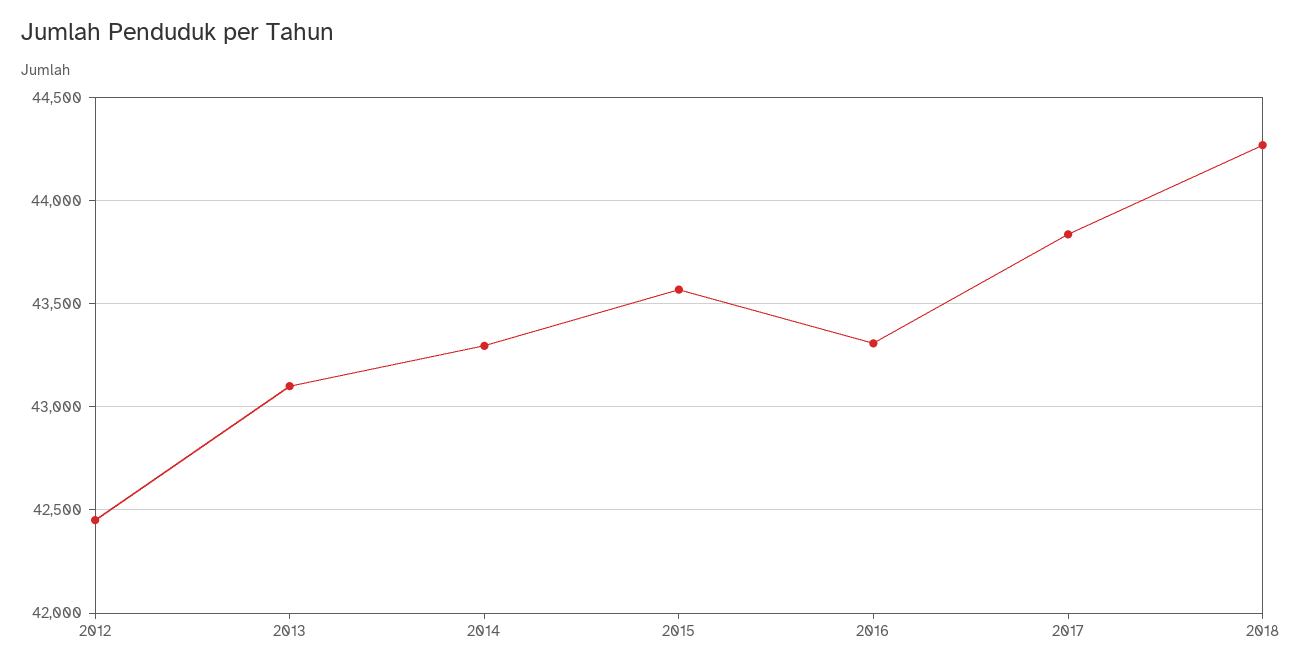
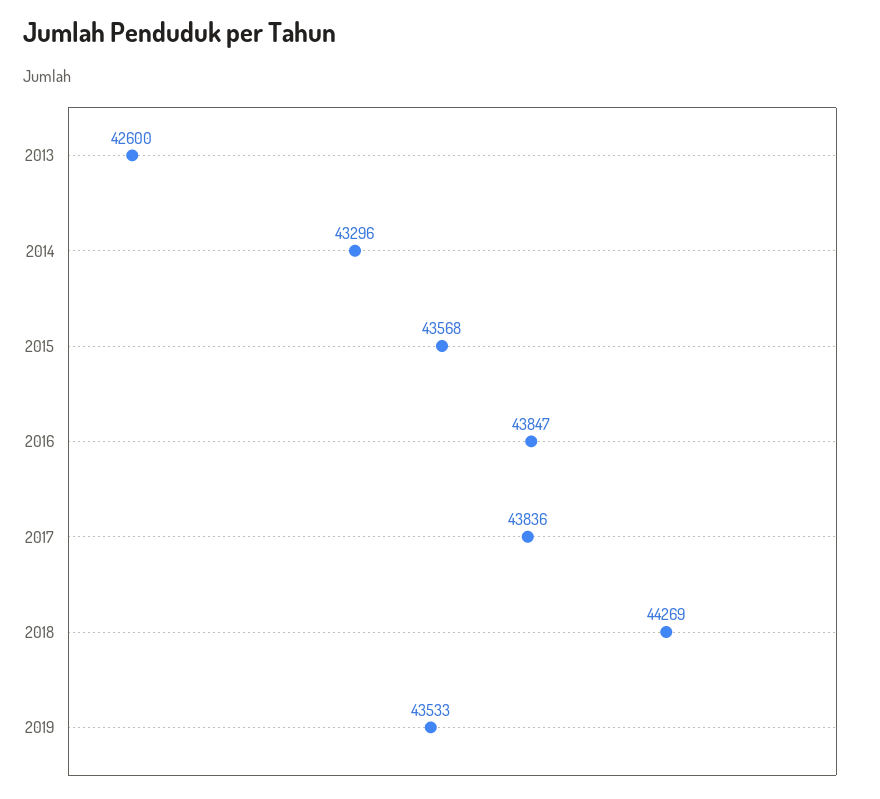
2012: 42450 -> none
2013: 43100 -> 42600
2016: 43300 -> 43847
2019: none -> 43533

